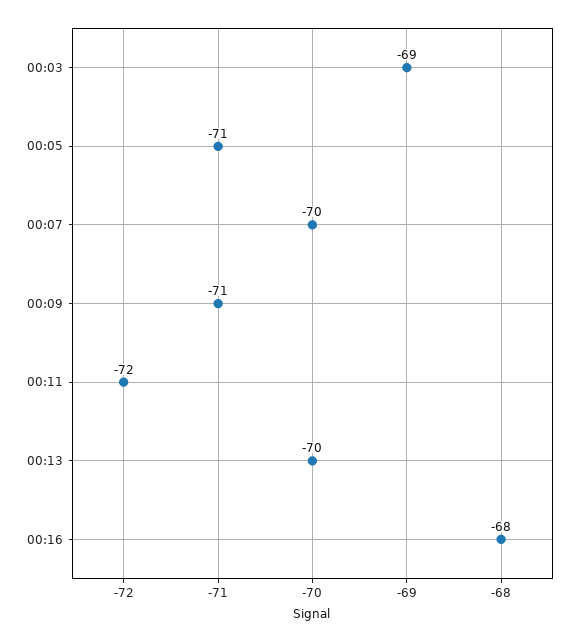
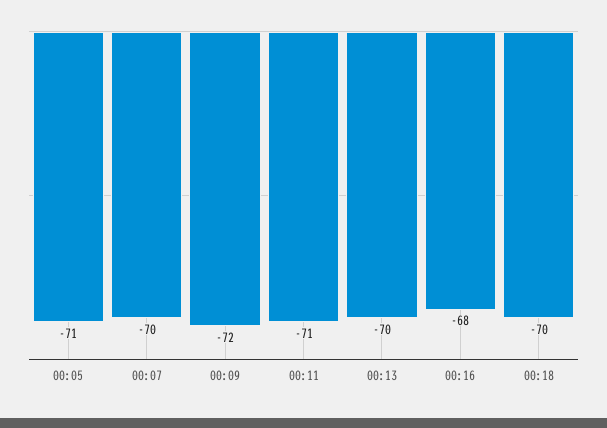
00:03: -69 -> none
00:09: -71 -> -72
00:11: -72 -> -71
00:18: none -> -70

